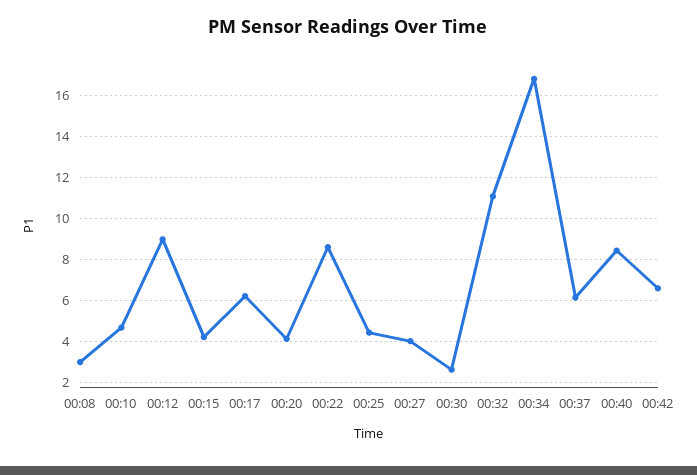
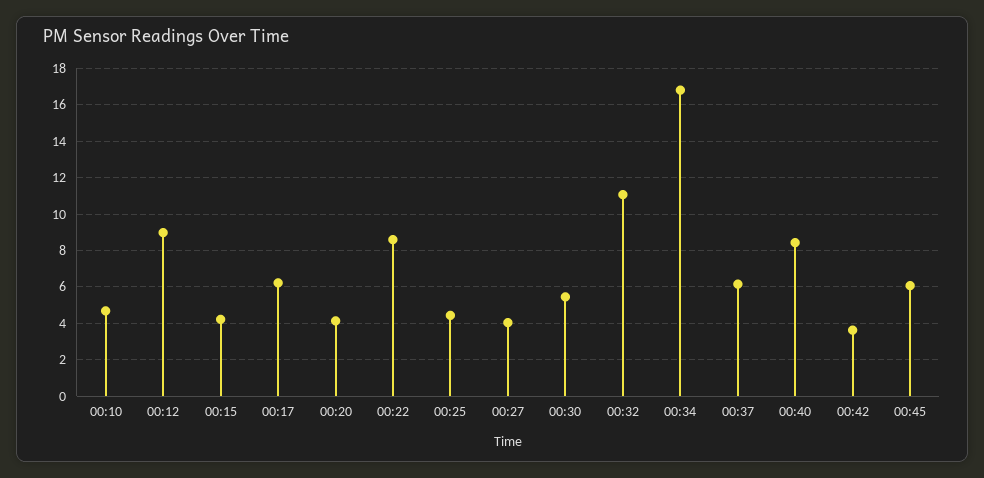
00:08: 3 -> none
00:30: 2.5 -> 5.5
00:42: 6.5 -> 3.5
00:45: none -> 6

